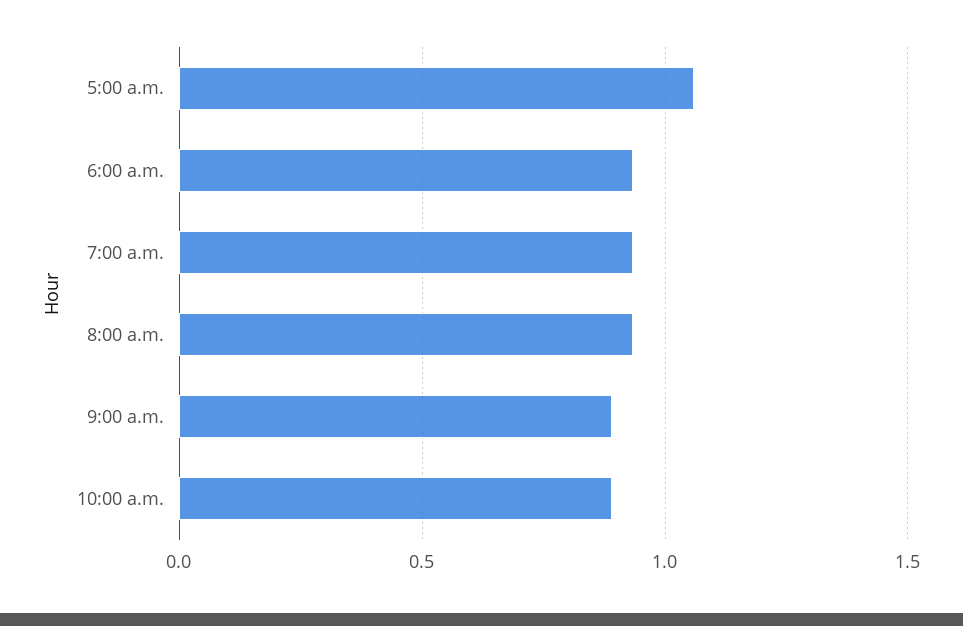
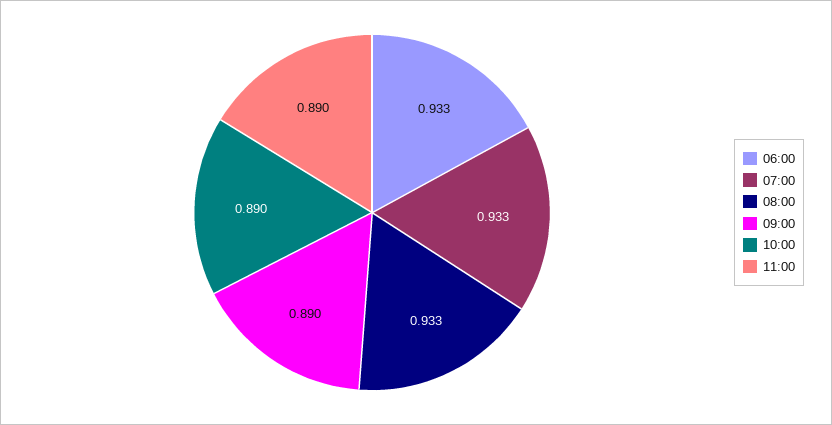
5:00 a.m.: 1.05 -> none
11:00: none -> 0.89

